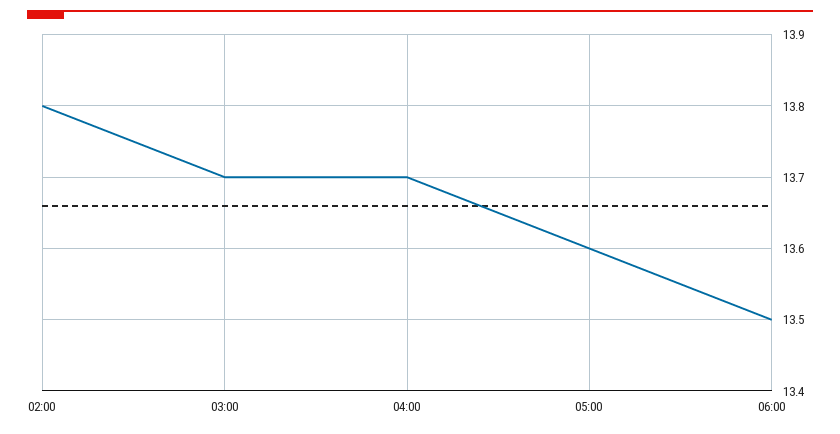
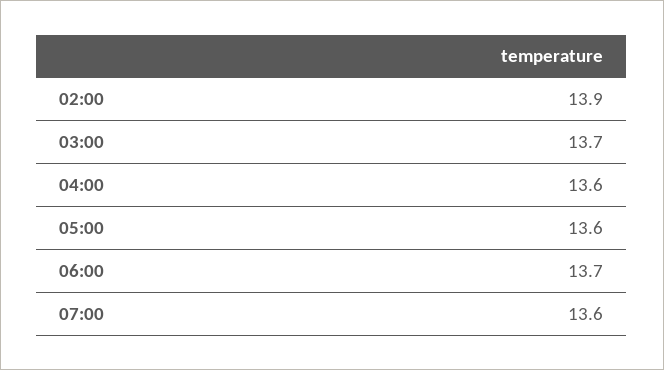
02:00: 13.8 -> 13.9
04:00: 13.7 -> 13.6
06:00: 13.5 -> 13.7
07:00: none -> 13.6

